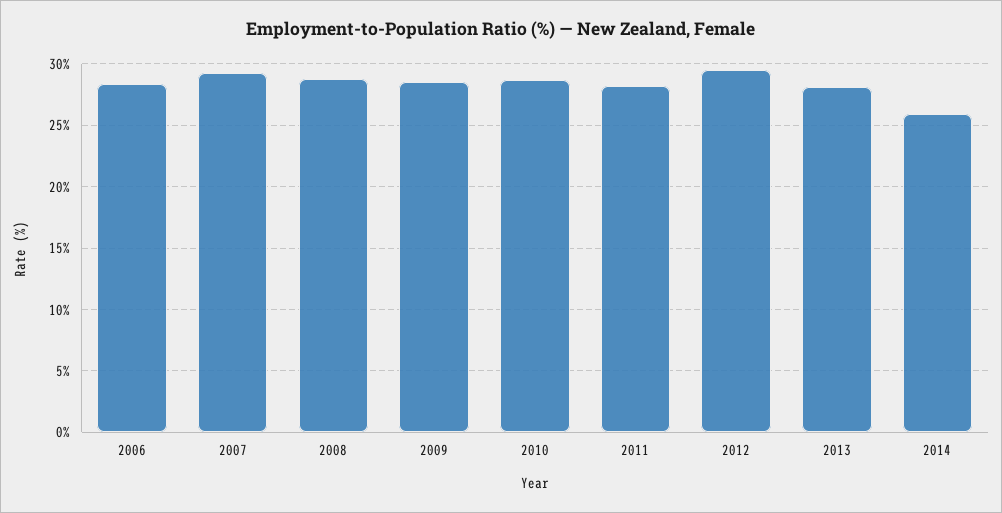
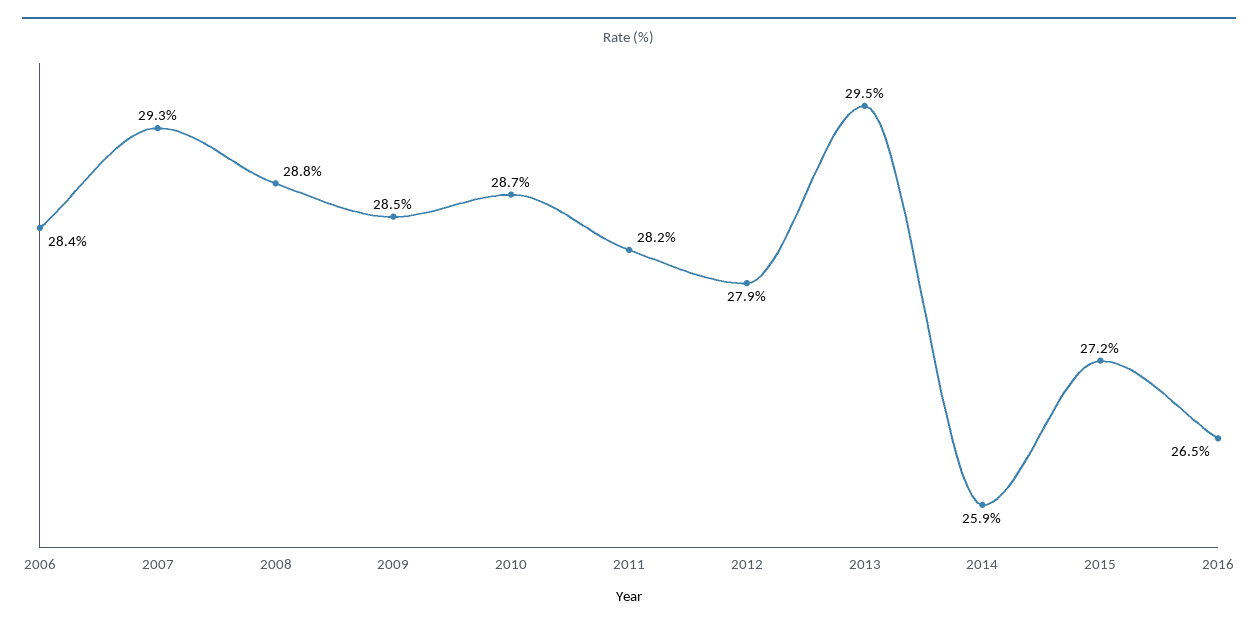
2012: 29.5 -> 27.9
2013: 28 -> 29.5
2015: none -> 27.2
2016: none -> 26.5

